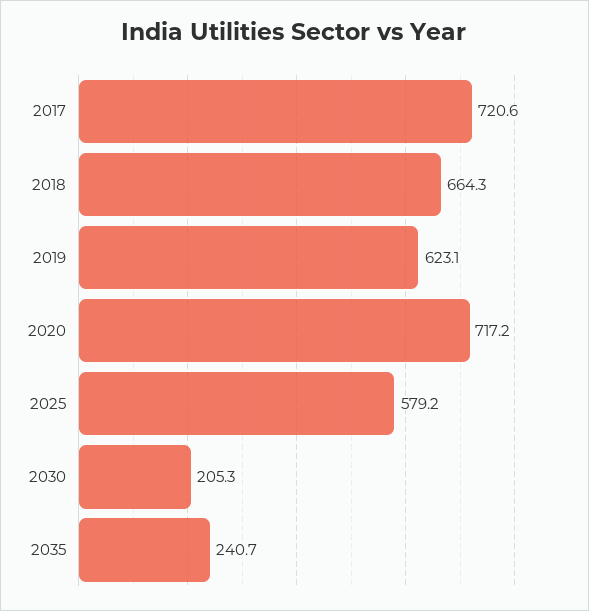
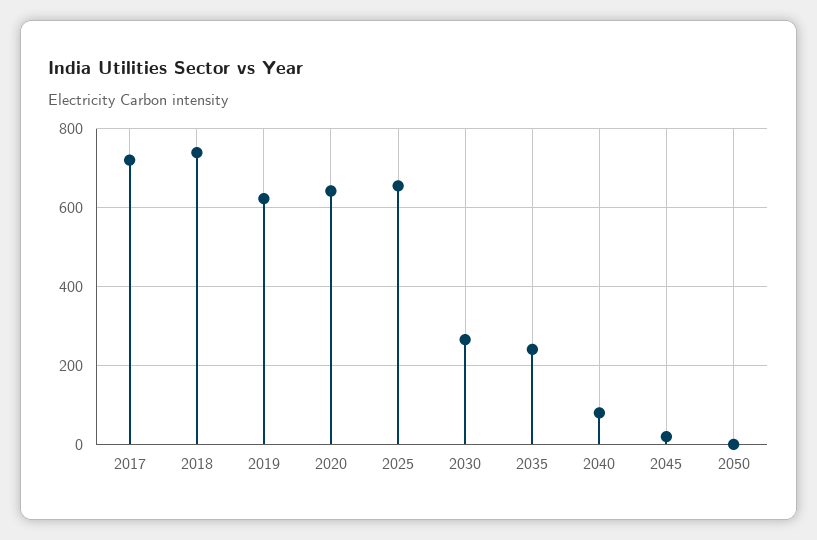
2018: 664.3 -> 740
2020: 717.2 -> 640
2025: 579.2 -> 660
2030: 205.3 -> 260
2040: none -> 80
2045: none -> 20
2050: none -> 0

